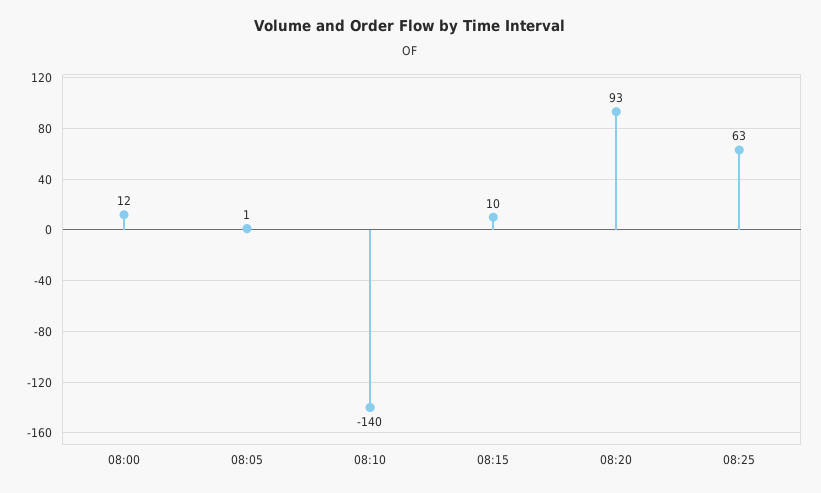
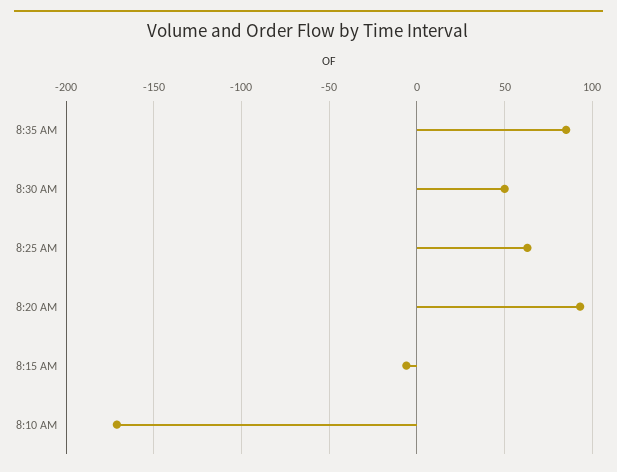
08:00: 12 -> none
08:05: 1 -> none
08:10: -140 -> -170
08:15: 10 -> -5
8:35 AM: none -> 85
8:30 AM: none -> 50

